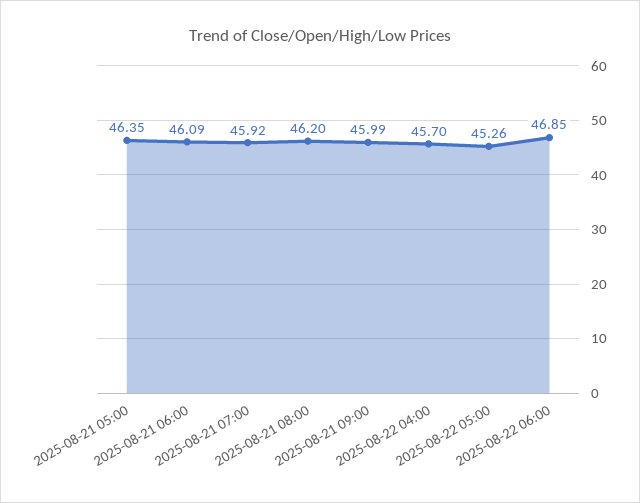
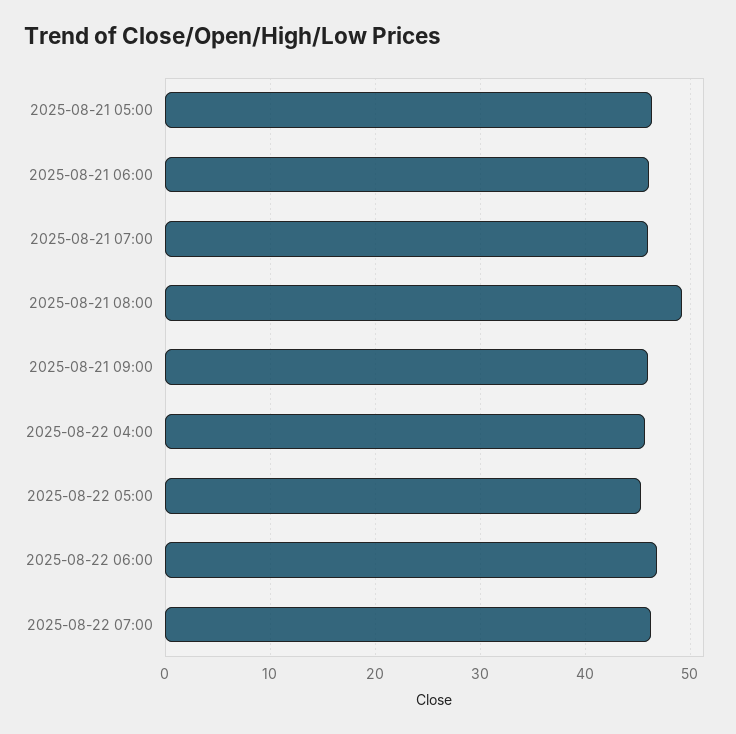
2025-08-21 08:00: 46.2 -> 49
2025-08-22 07:00: none -> 46

